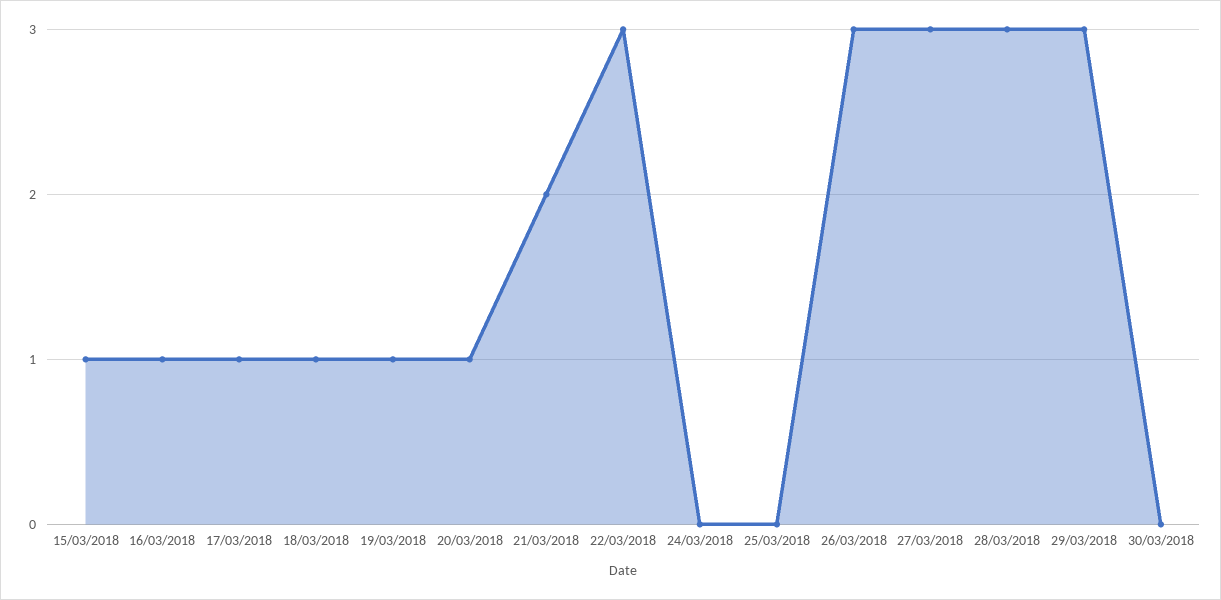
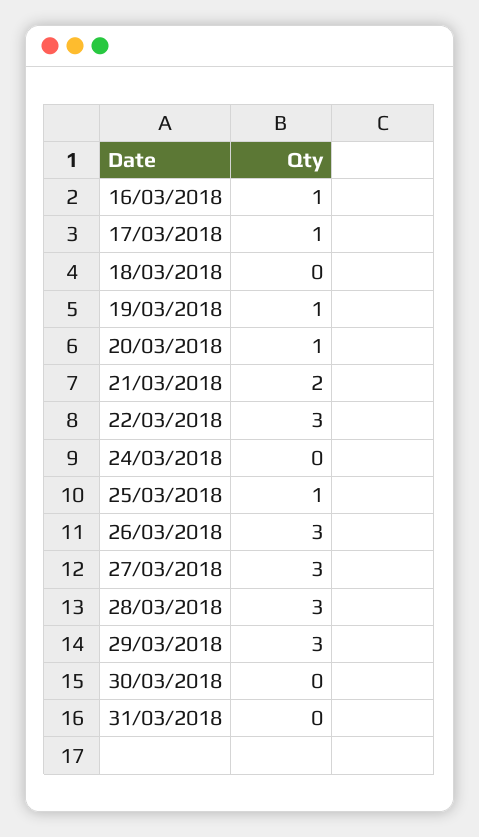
15/03/2018: 1 -> none
18/03/2018: 1 -> 0
25/03/2018: 0 -> 1
31/03/2018: none -> 0

